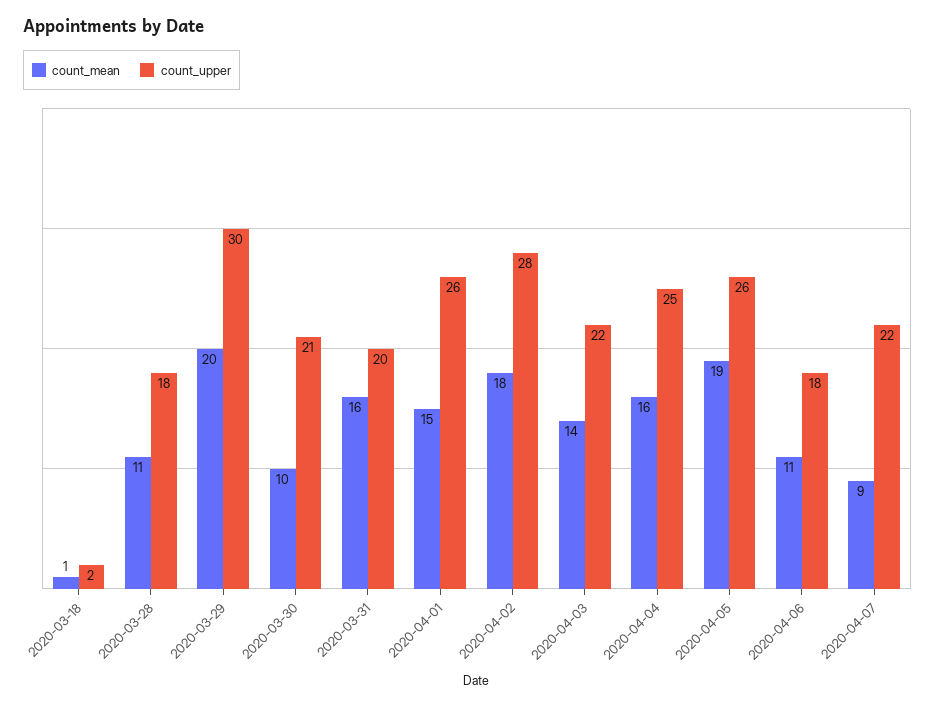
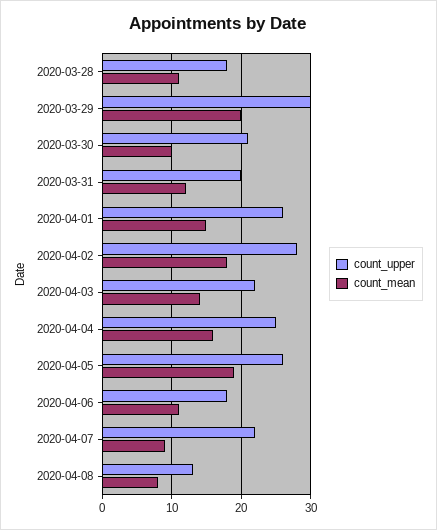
count_mean, 2020-03-18: 1 -> none
count_upper, 2020-03-18: 2 -> none
count_mean, 2020-03-31: 16 -> 12
count_upper, 2020-04-08: none -> 13
count_mean, 2020-04-08: none -> 8

